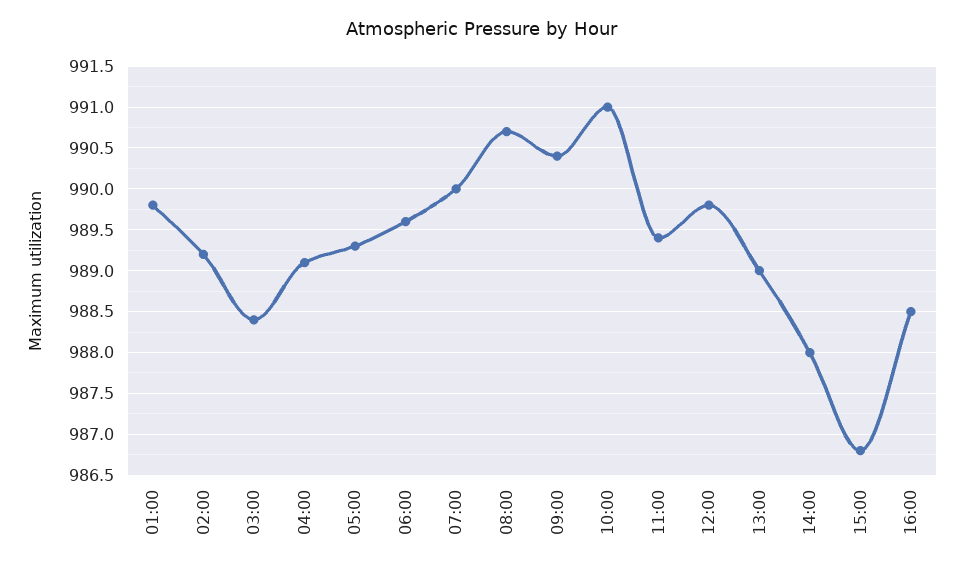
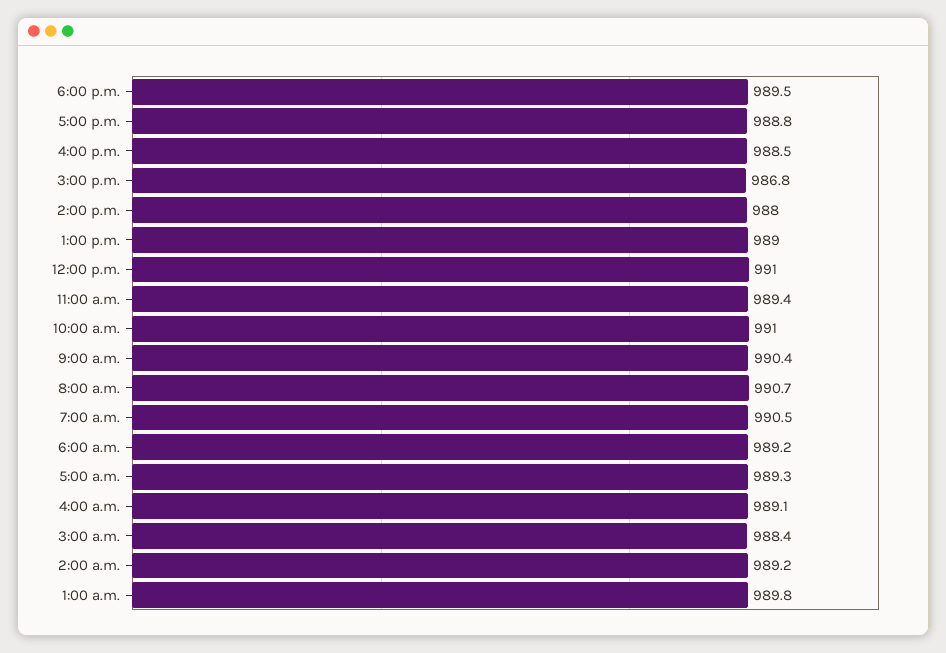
06:00: 989.6 -> 989.2
07:00: 990 -> 990.5
12:00: 989.8 -> 991
6:00 p.m.: none -> 989.5
5:00 p.m.: none -> 988.8

